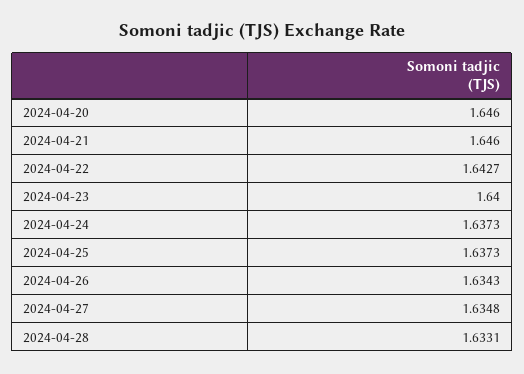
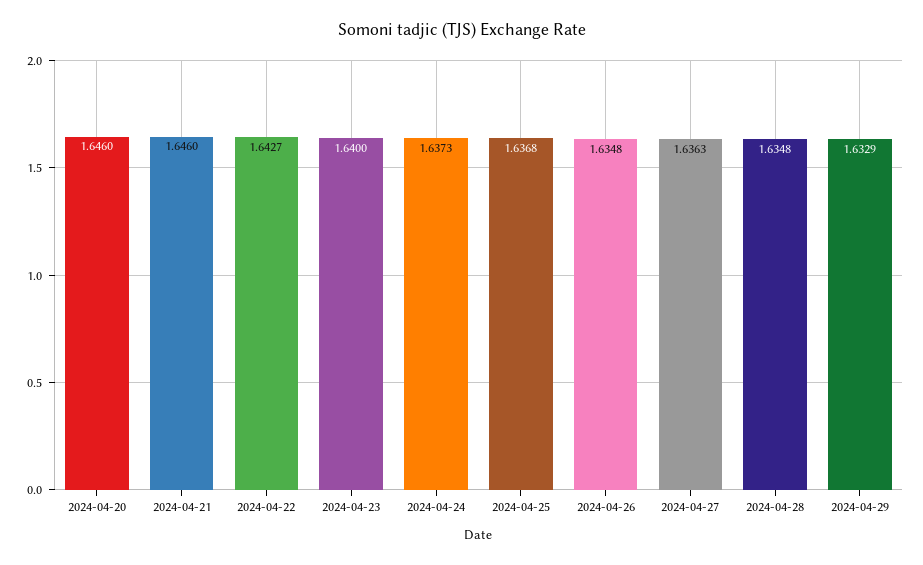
2024-04-25: 1.6373 -> 1.6368
2024-04-26: 1.6343 -> 1.6348
2024-04-27: 1.6348 -> 1.6363
2024-04-28: 1.6331 -> 1.6348
2024-04-29: none -> 1.6329

